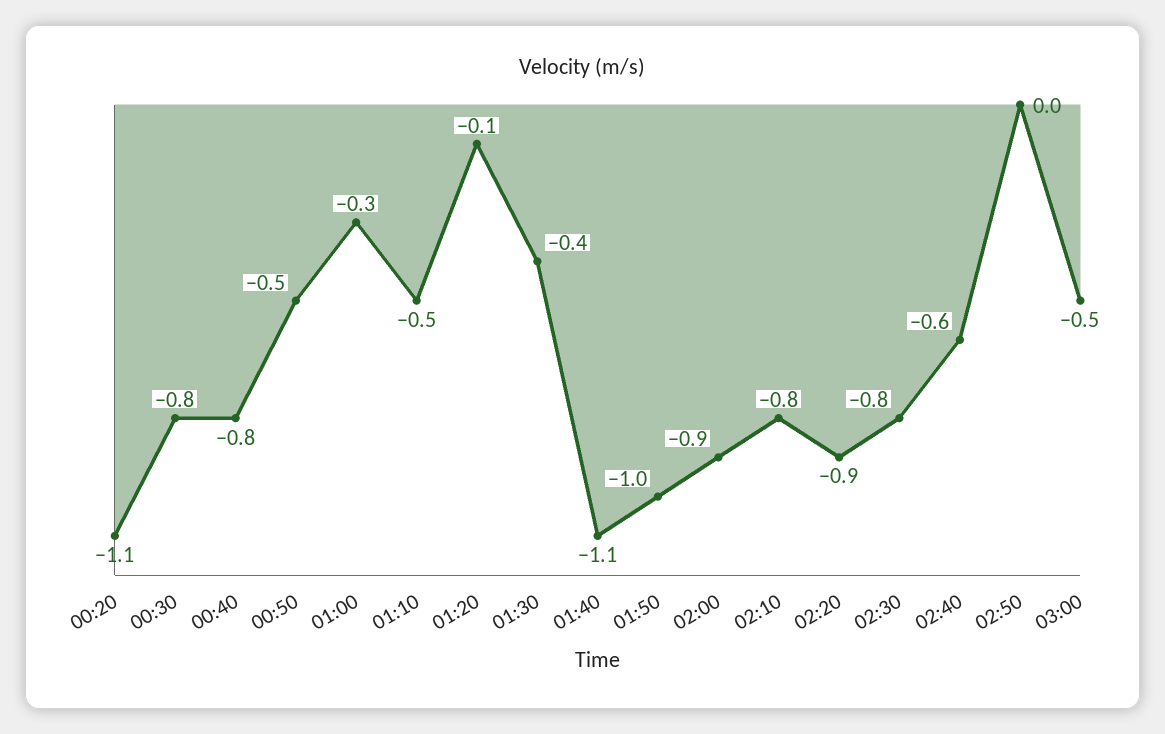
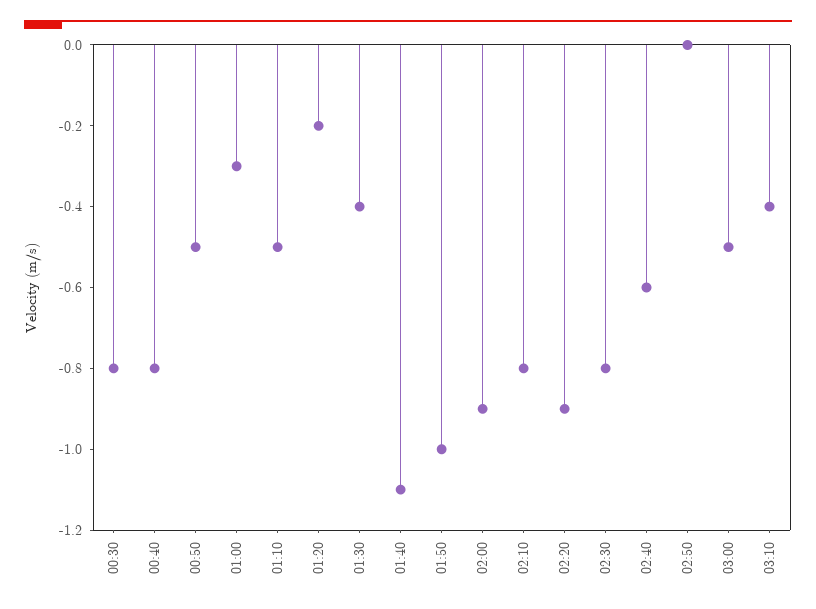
00:20: -1.1 -> none
01:20: -0.1 -> -0.2
03:10: none -> -0.4

